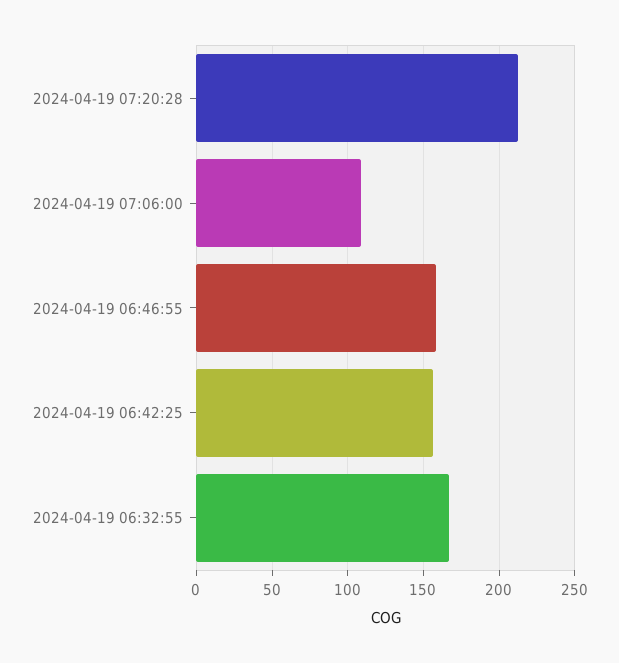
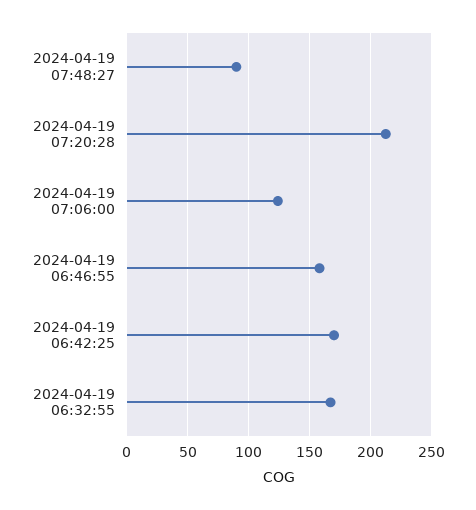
2024-04-19 07:06:00: 110 -> 125
2024-04-19 06:42:25: 155 -> 170
2024-04-19 07:48:27: none -> 90

